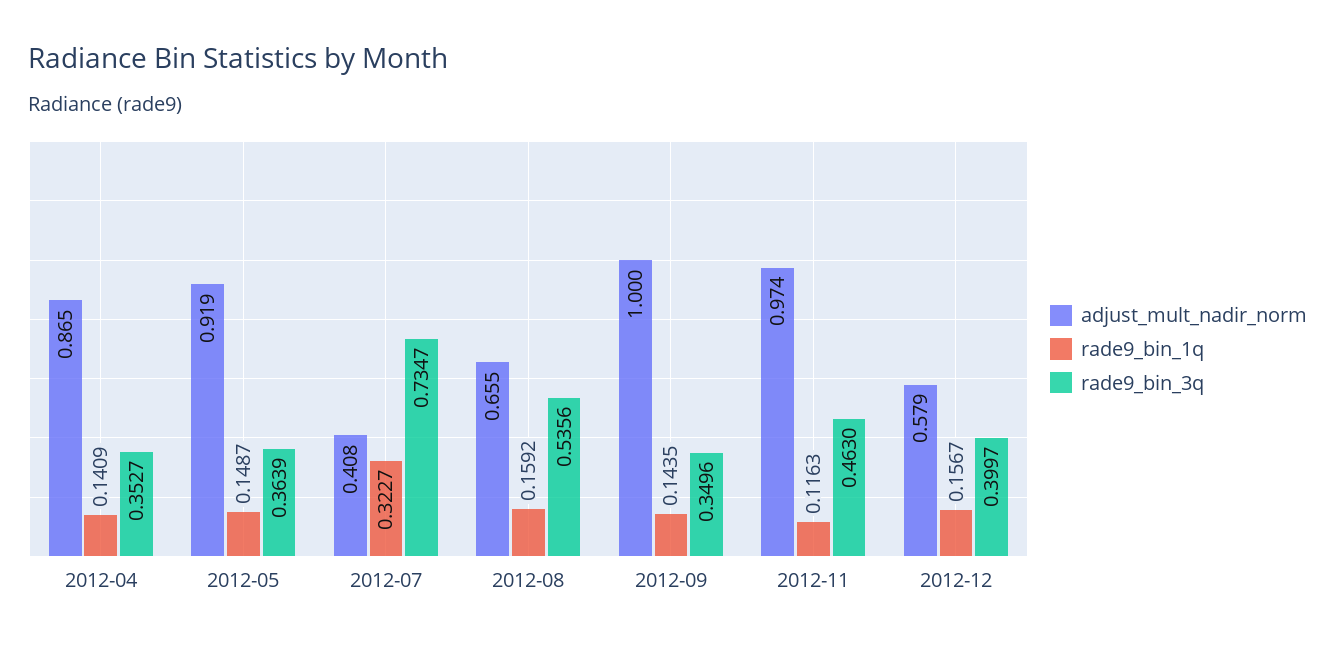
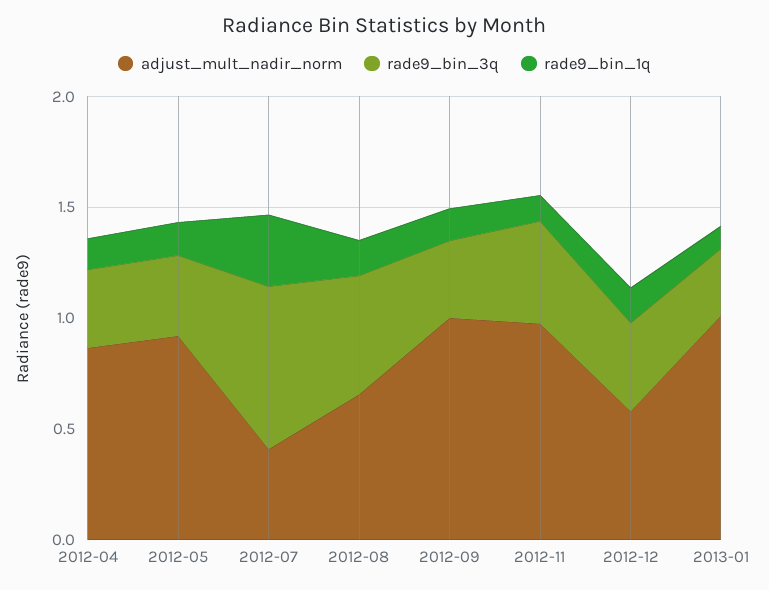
adjust_mult_nadir_norm, 2013-01: none -> 1
rade9_bin_3q, 2013-01: none -> 0.3
rade9_bin_1q, 2013-01: none -> 0.1

